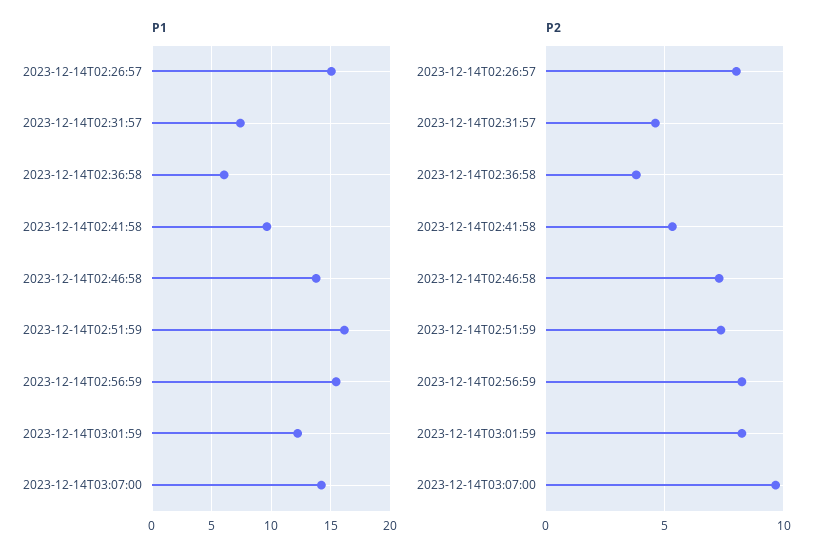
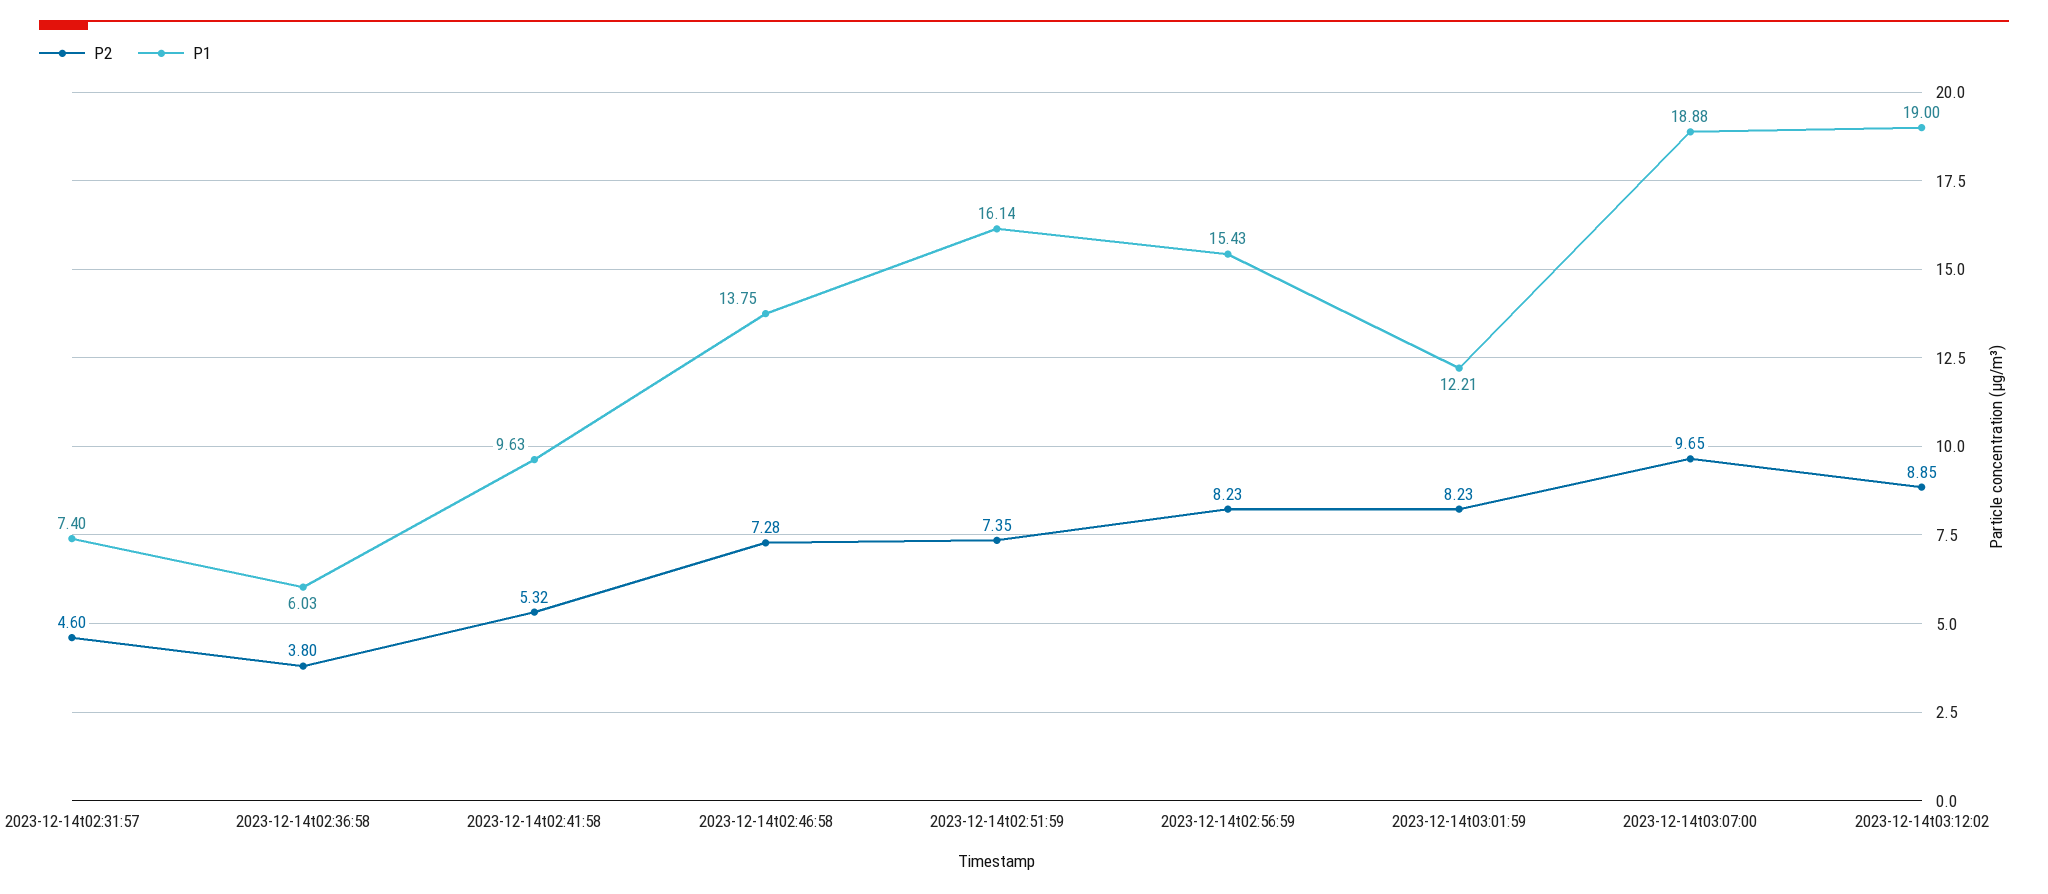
P1, 2023-12-14T02:26:57: 15 -> none
P1, 2023-12-14T03:07:00: 14 -> 18.88
P2, 2023-12-14T02:26:57: 8 -> none
P2, 2023-12-14t03:12:02: none -> 8.85
P1, 2023-12-14t03:12:02: none -> 19

